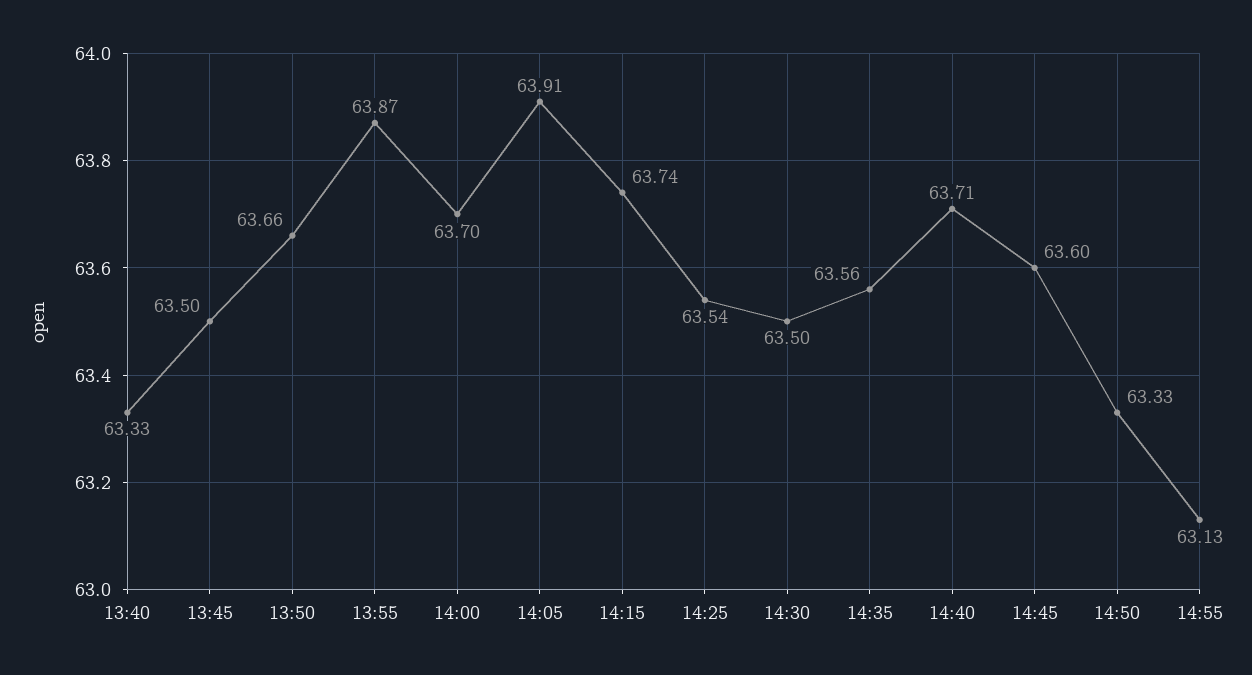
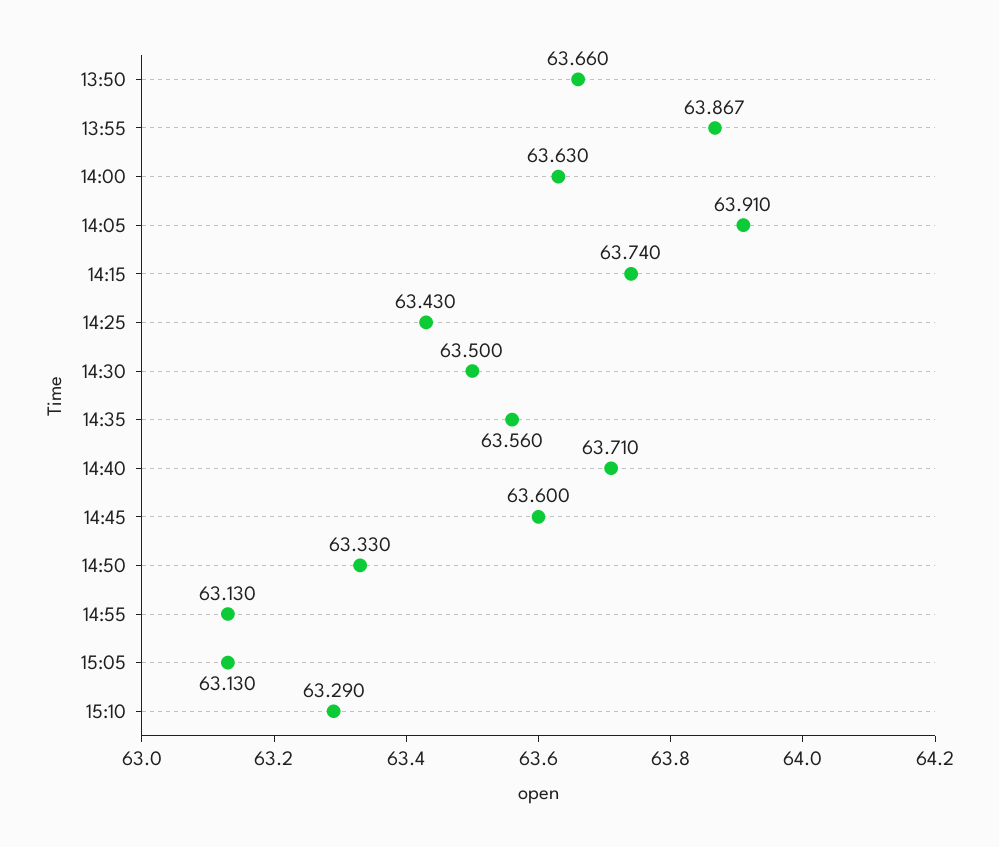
13:40: 63.33 -> none
13:45: 63.5 -> none
14:00: 63.7 -> 63.63
14:25: 63.54 -> 63.43
15:05: none -> 63.13
15:10: none -> 63.29

